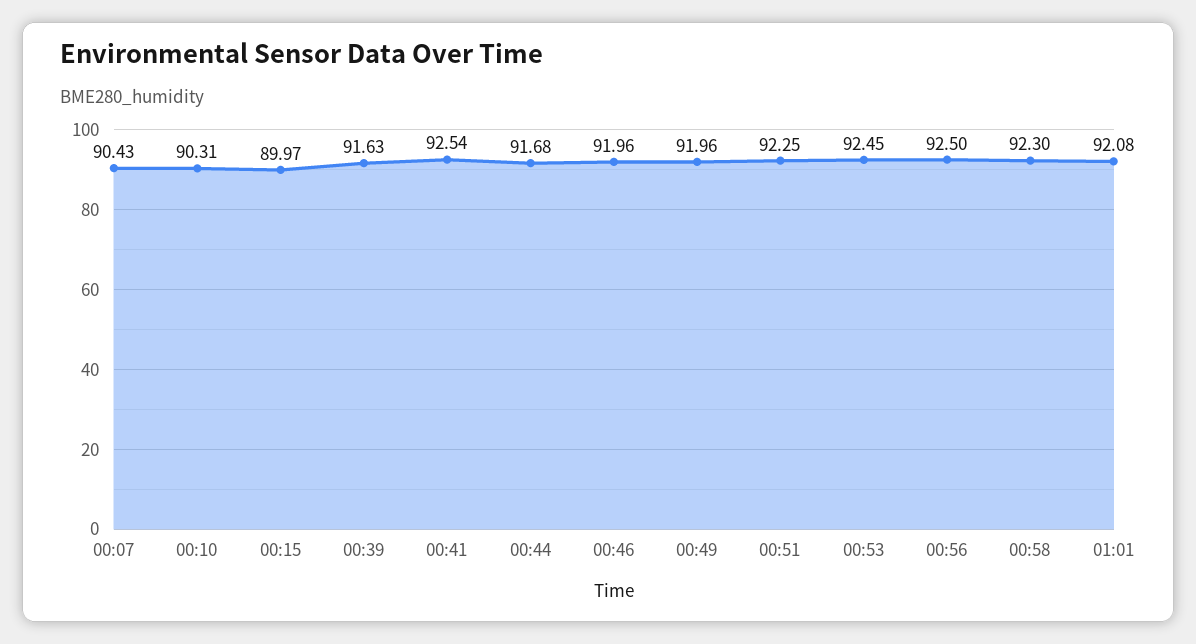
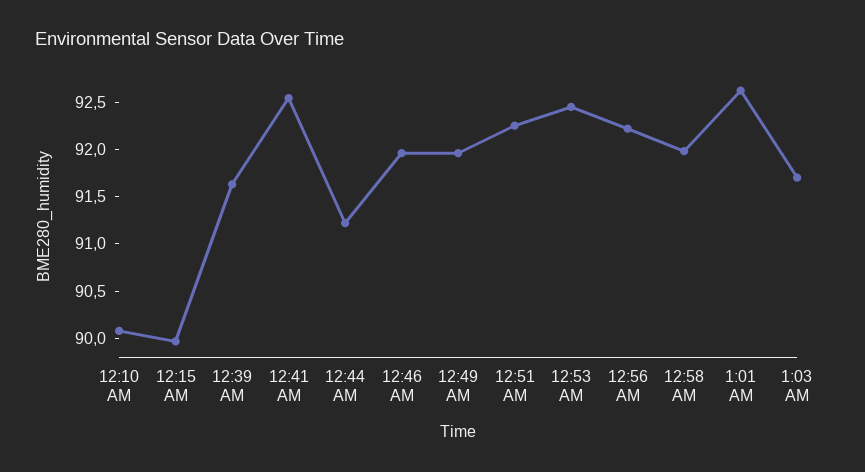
00:07: 90.43 -> none
00:10: 90.31 -> 90.1
00:44: 91.68 -> 91.2
00:56: 92.5 -> 92.2
00:58: 92.3 -> 92
01:01: 92.08 -> 92.6
1:03 AM: none -> 91.7

